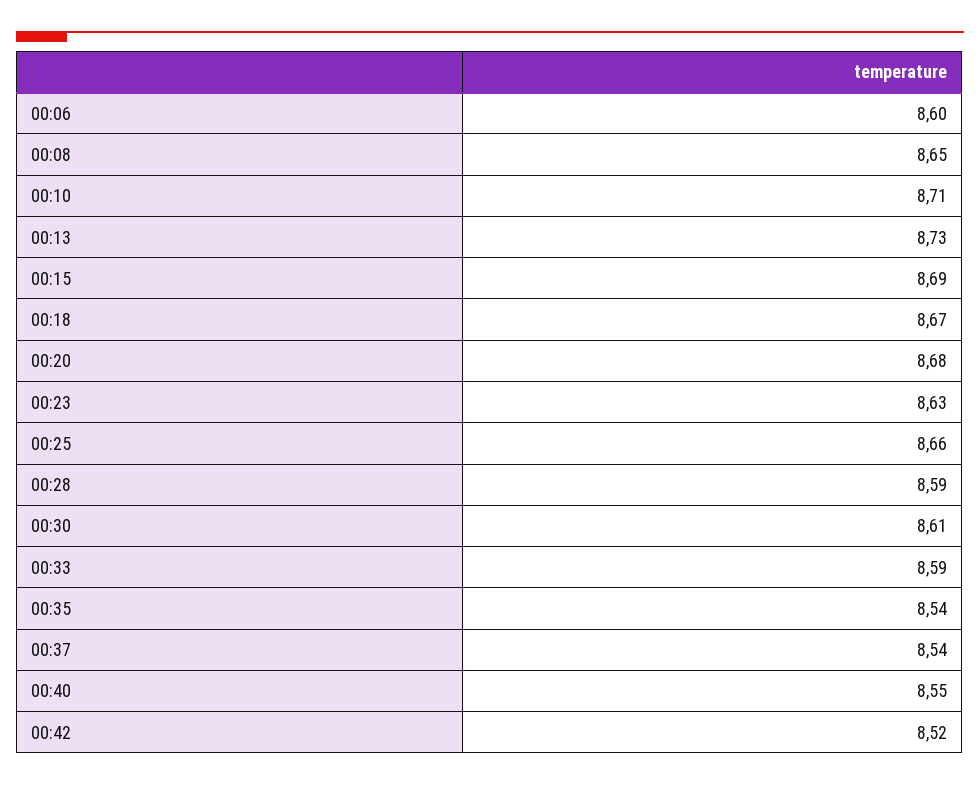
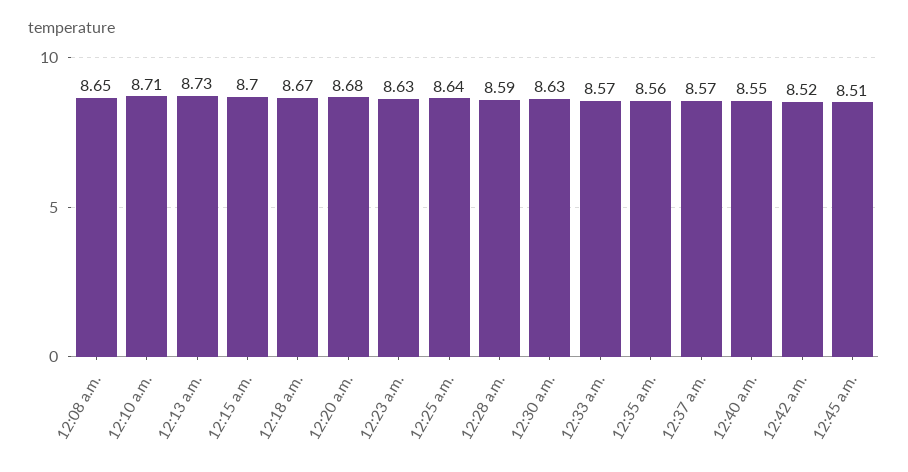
00:06: 8.6 -> none
00:15: 8.69 -> 8.7
00:25: 8.66 -> 8.64
00:30: 8.61 -> 8.63
00:33: 8.59 -> 8.57
00:35: 8.54 -> 8.56
00:37: 8.54 -> 8.57
12:45 a.m.: none -> 8.51

